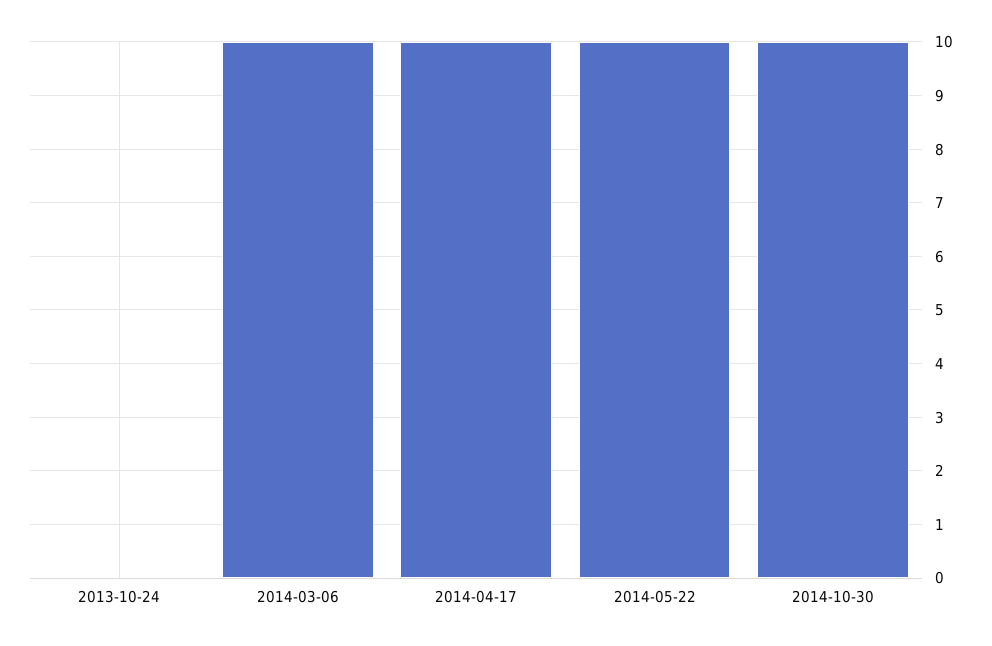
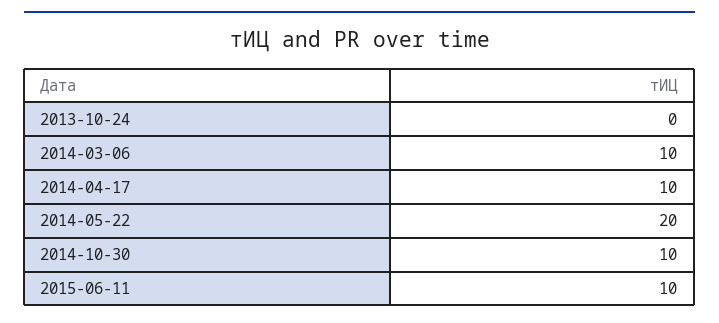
2014-05-22: 10 -> 20
2015-06-11: none -> 10

